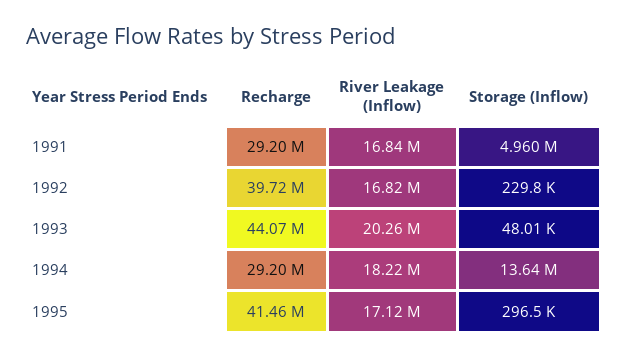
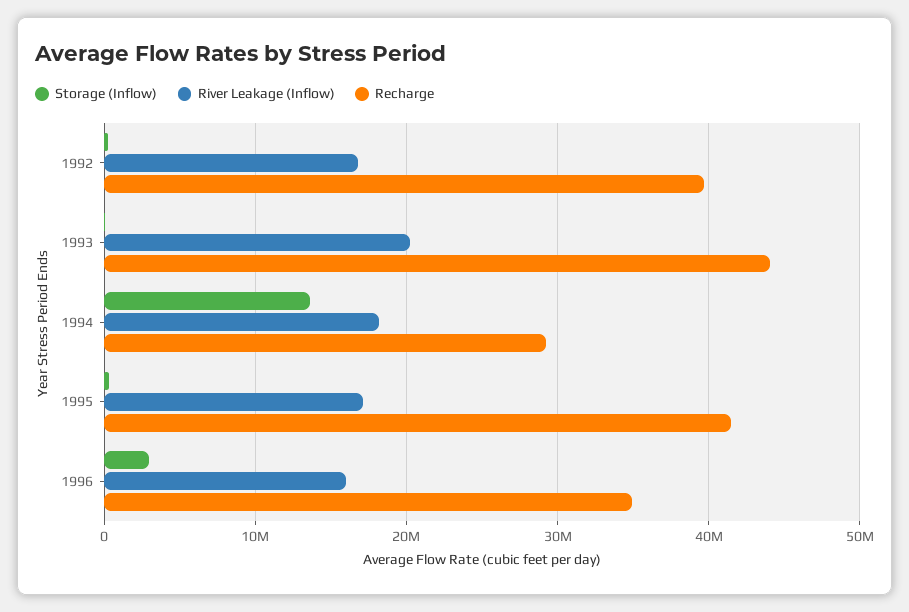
Recharge, 1991: 29200000 -> none
River Leakage (Inflow), 1991: 16840000 -> none
Storage (Inflow), 1991: 4960000 -> none
Storage (Inflow), 1996: none -> 3000000
River Leakage (Inflow), 1996: none -> 16000000
Recharge, 1996: none -> 35000000

